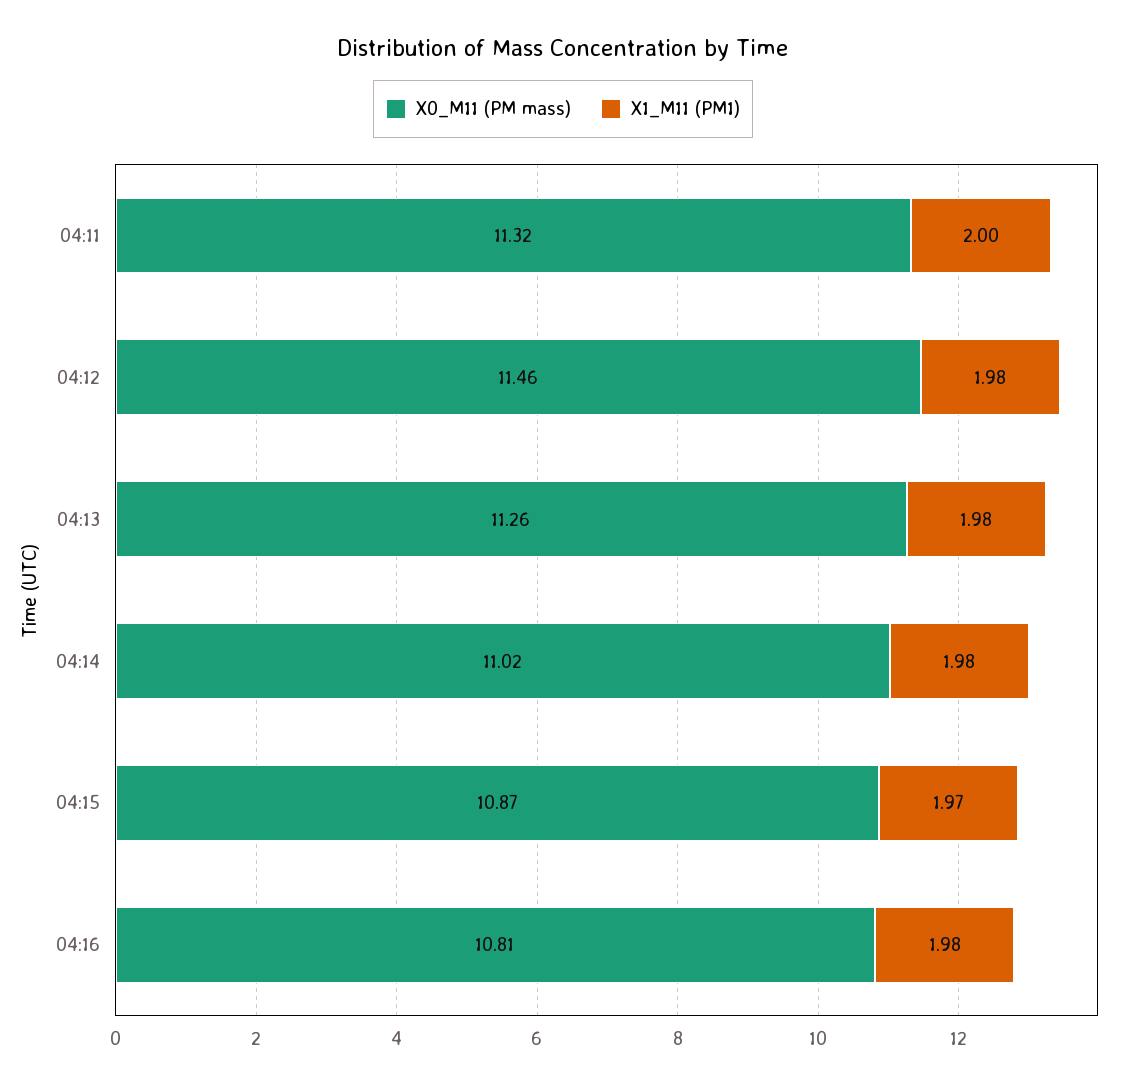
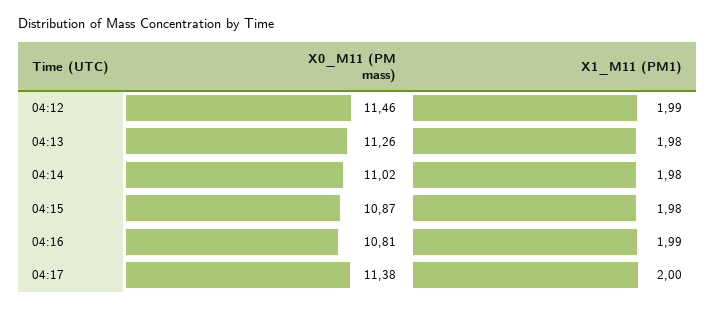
X0_M11 (PM mass), 04:11: 11.32 -> none
X1_M11 (PM1), 04:11: 2 -> none
X1_M11 (PM1), 04:12: 1.98 -> 1.99
X1_M11 (PM1), 04:15: 1.97 -> 1.98
X1_M11 (PM1), 04:16: 1.98 -> 1.99
X0_M11 (PM mass), 04:17: none -> 11.38
X1_M11 (PM1), 04:17: none -> 2

